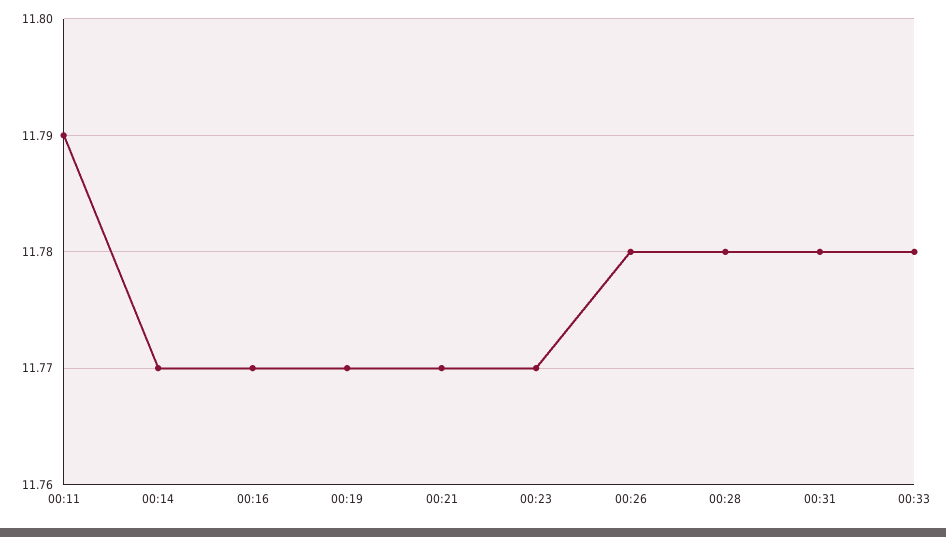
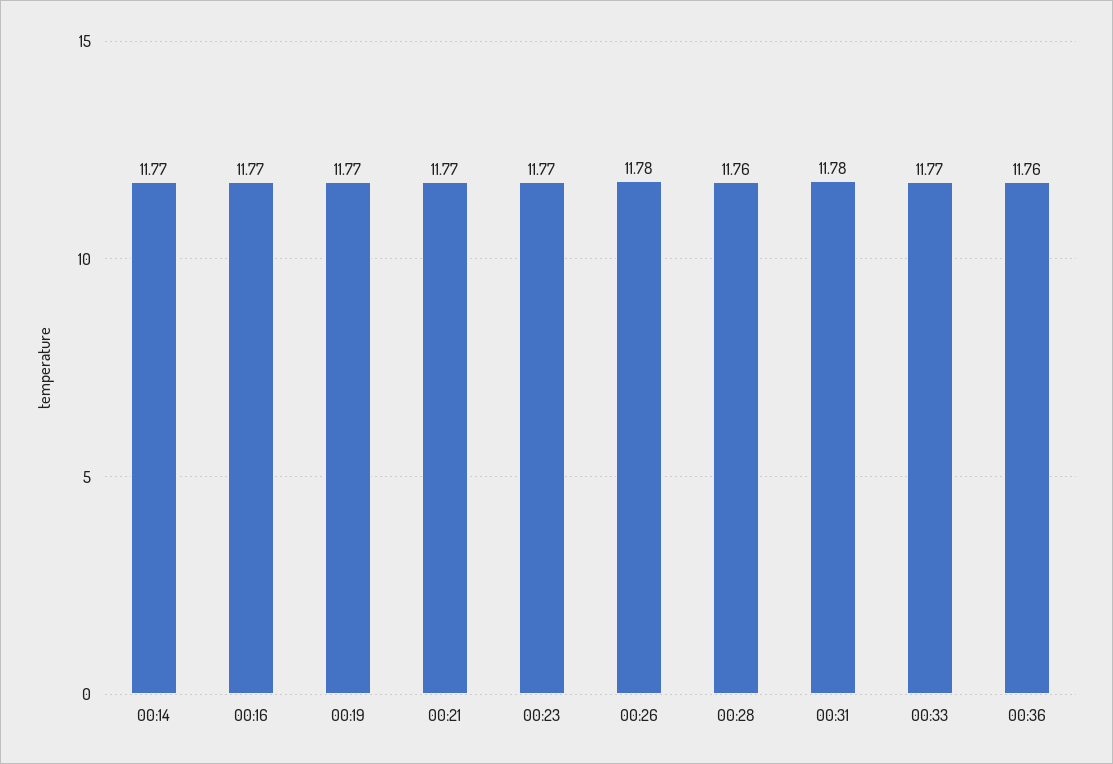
00:11: 11.79 -> none
00:28: 11.78 -> 11.76
00:33: 11.78 -> 11.77
00:36: none -> 11.76

